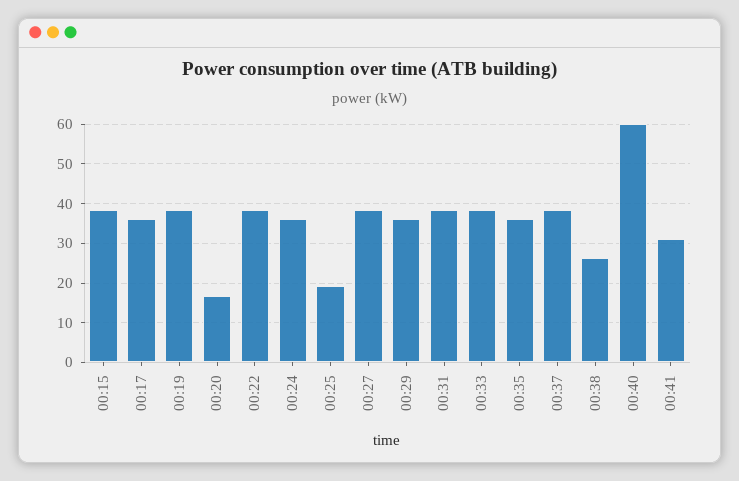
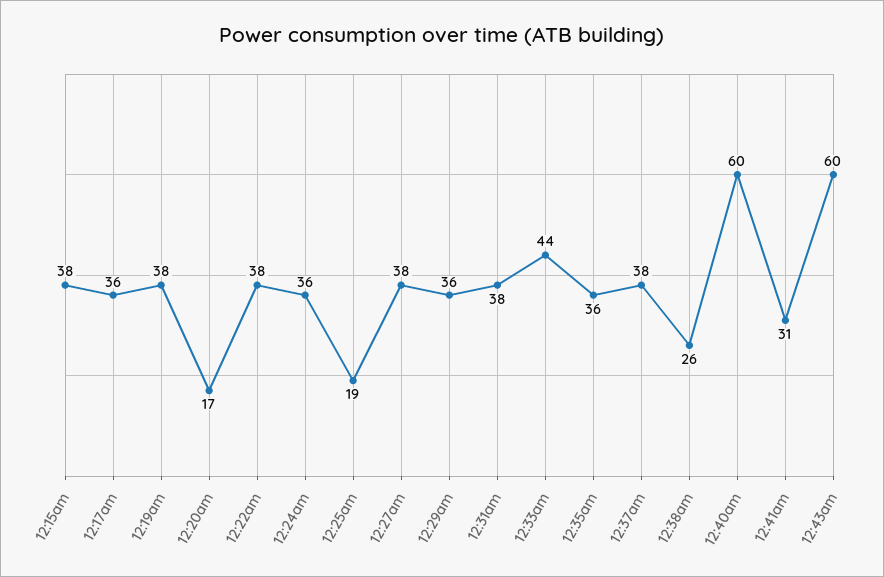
00:33: 38 -> 44
12:43am: none -> 60

